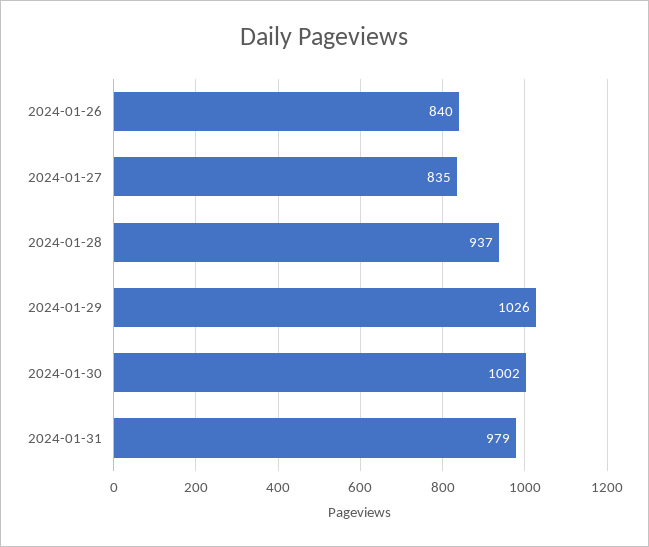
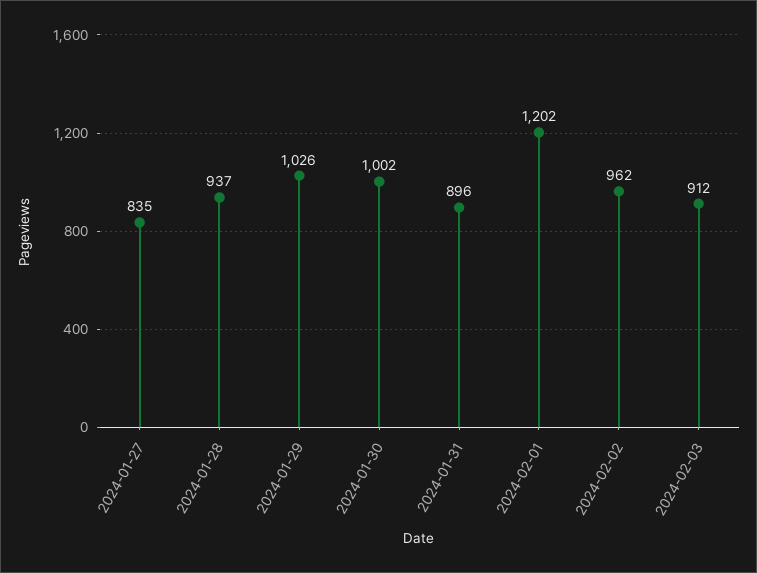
2024-01-26: 840 -> none
2024-01-31: 979 -> 896
2024-02-01: none -> 1202
2024-02-02: none -> 962
2024-02-03: none -> 912

